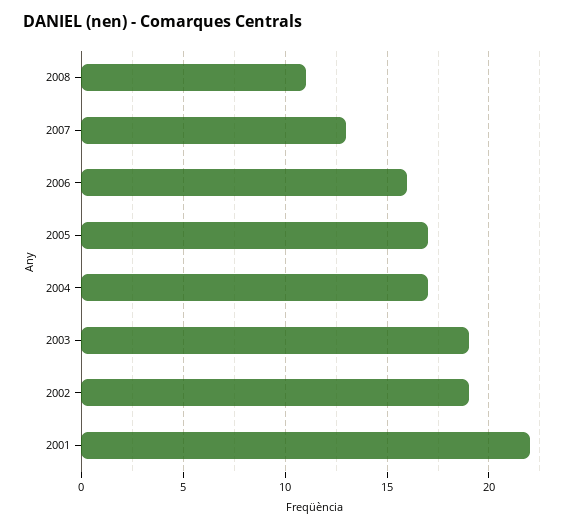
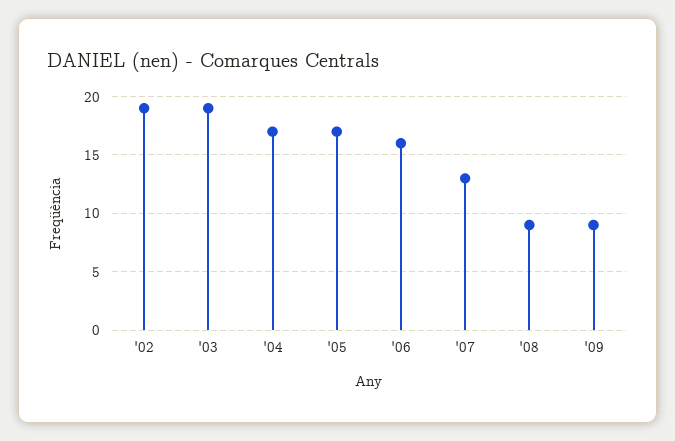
2008: 11 -> 9
2001: 22 -> none
'09: none -> 9

